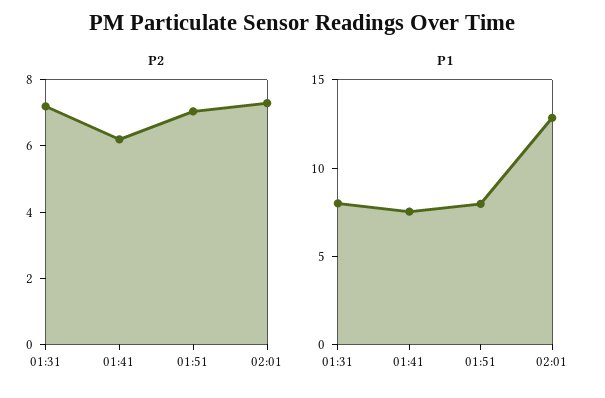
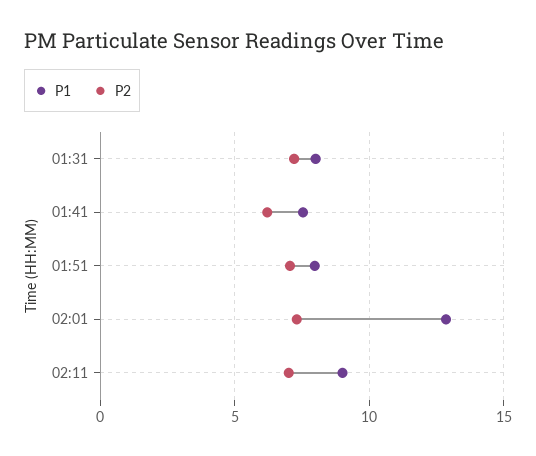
P1, 02:11: none -> 9
P2, 02:11: none -> 7

